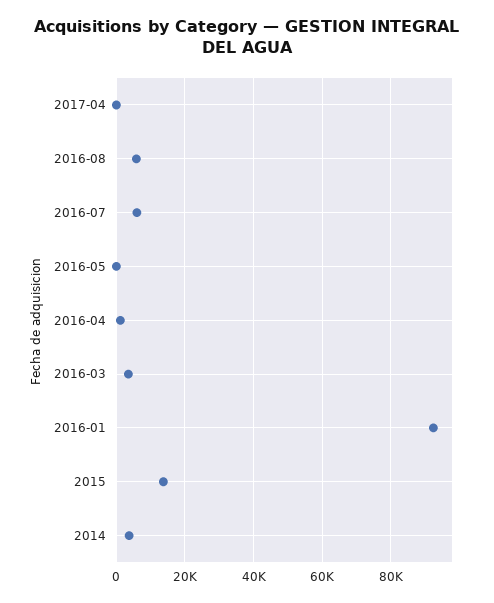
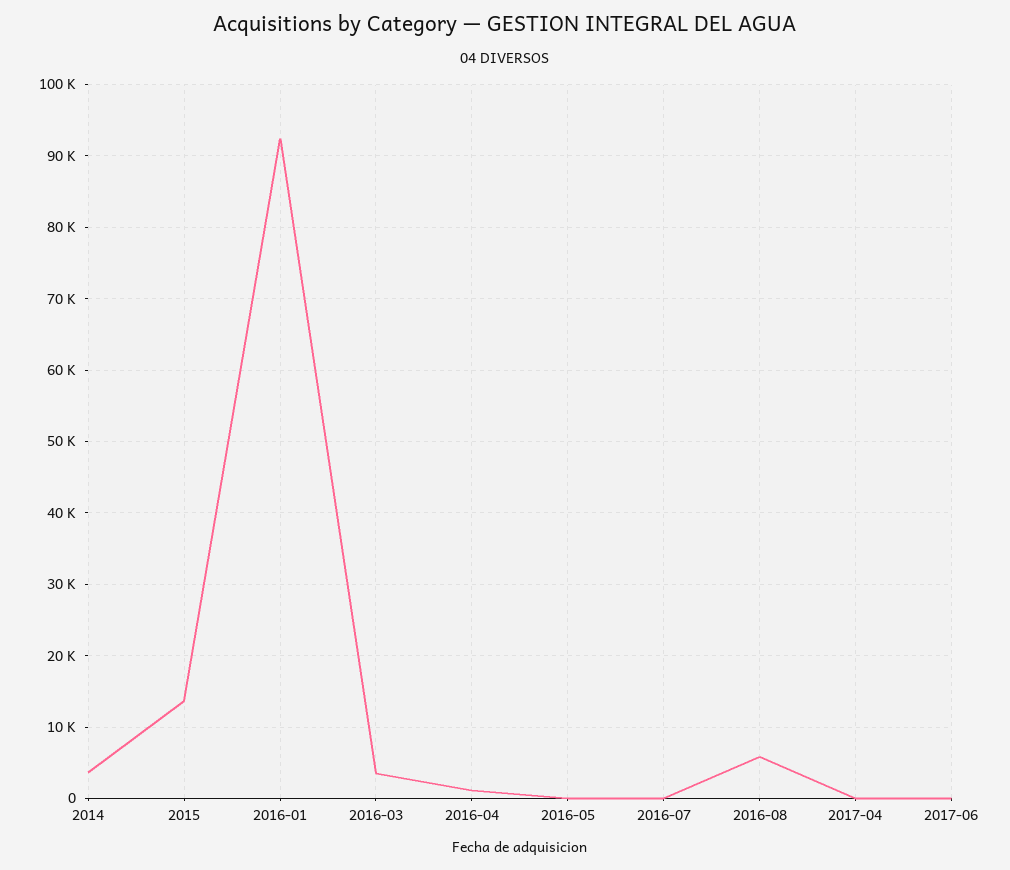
2016-07: 6000 -> 0
2017-06: none -> 0

